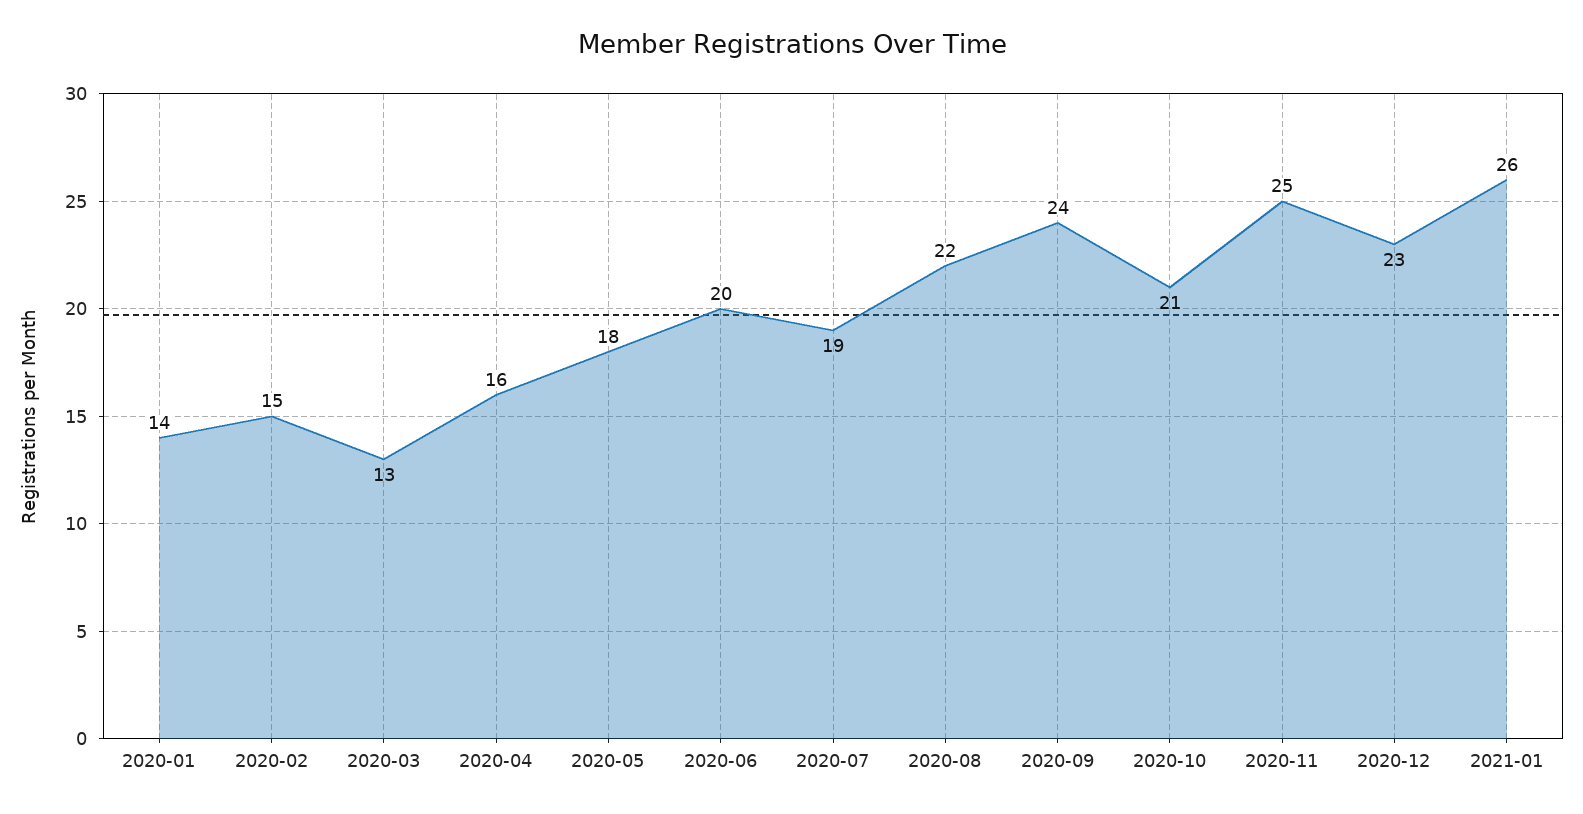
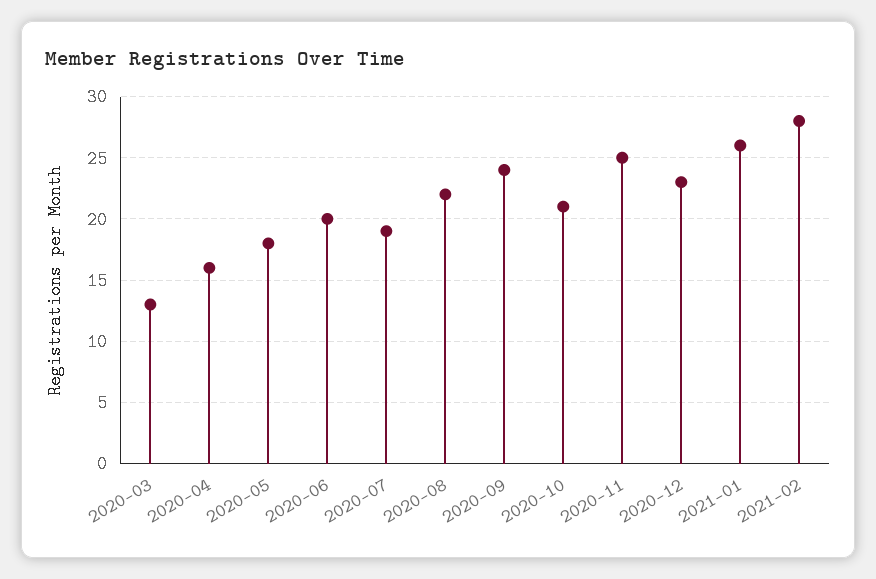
2020-01: 14 -> none
2020-02: 15 -> none
2021-02: none -> 28

